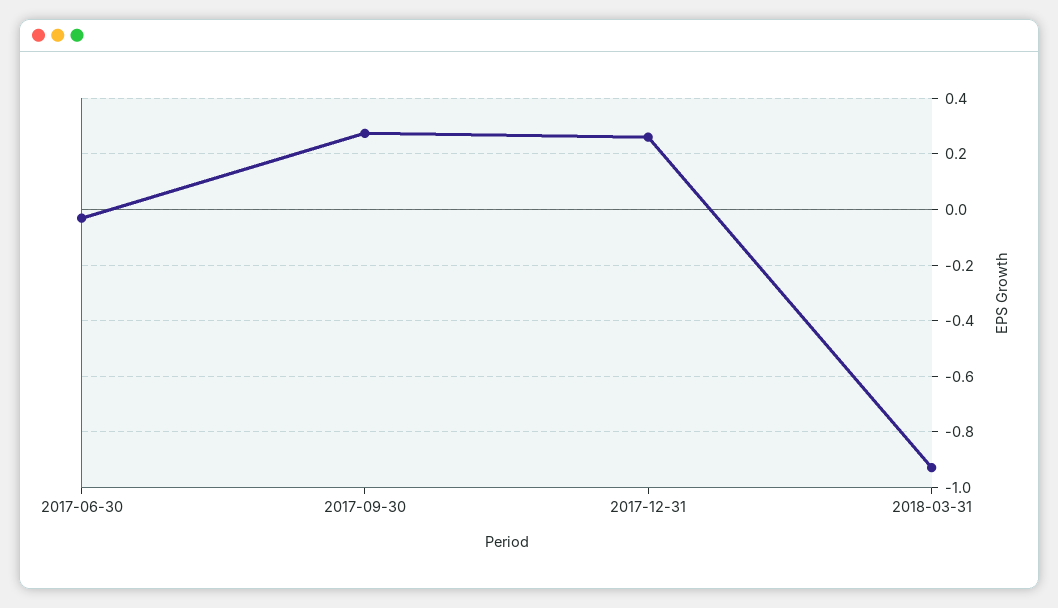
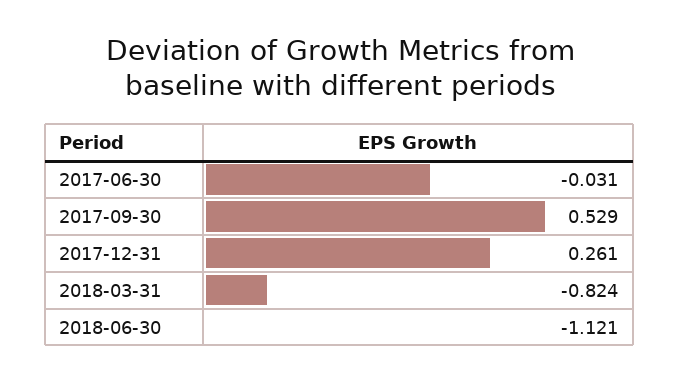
2017-09-30: 0.275 -> 0.529
2018-03-31: -0.925 -> -0.824
2018-06-30: none -> -1.121

